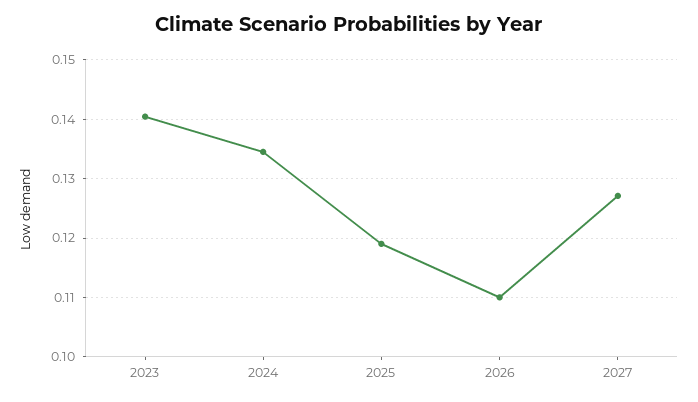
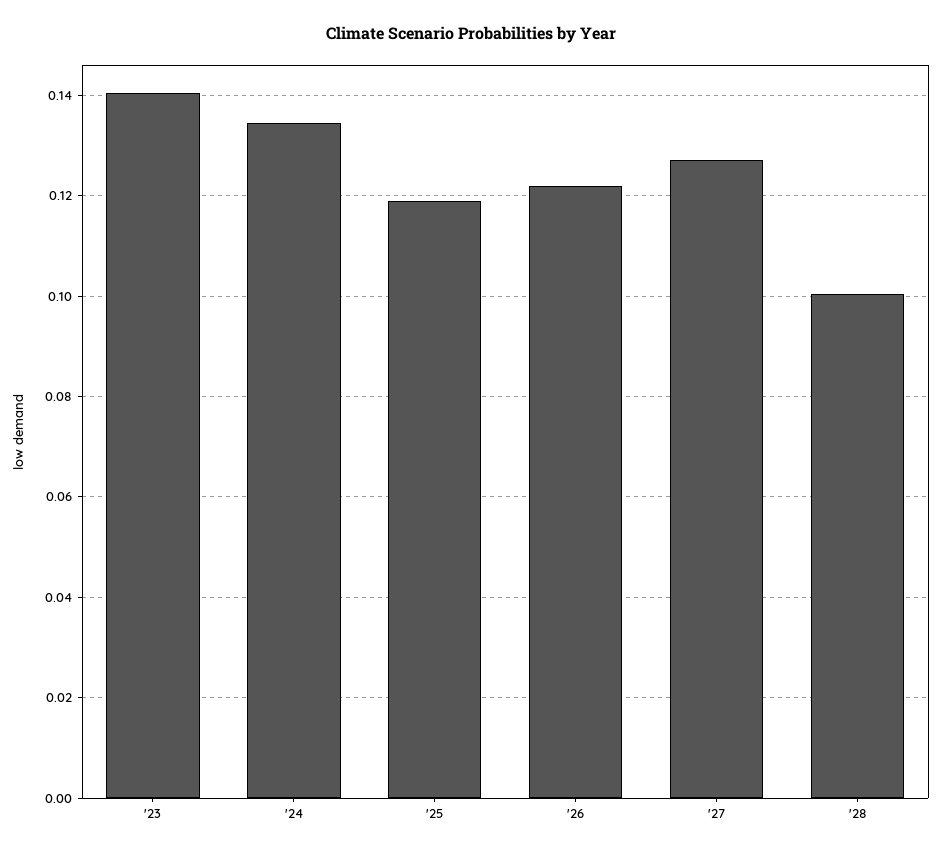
2026: 0.11 -> 0.122
'28: none -> 0.1

